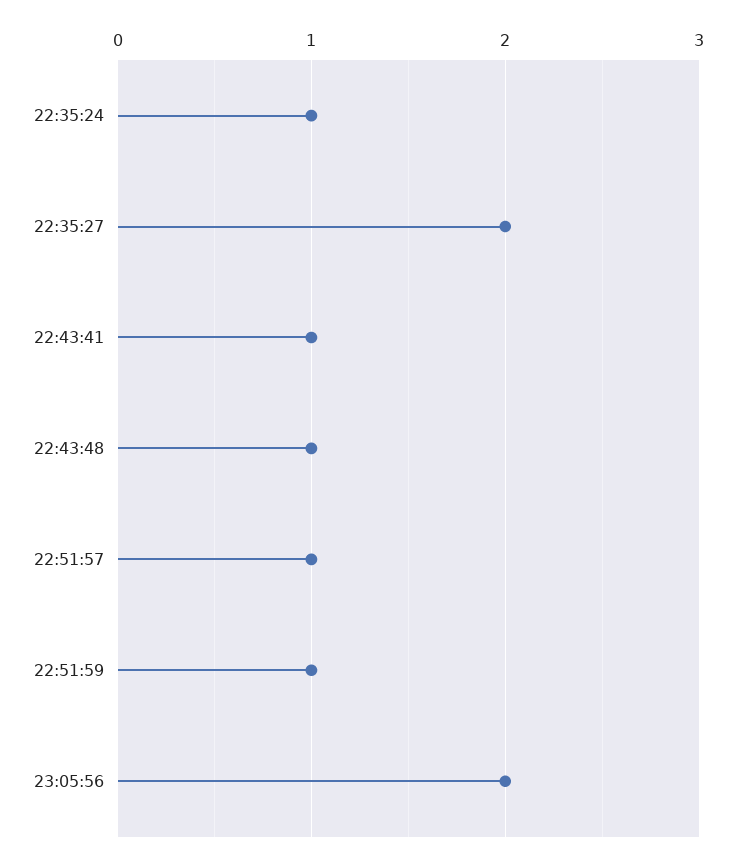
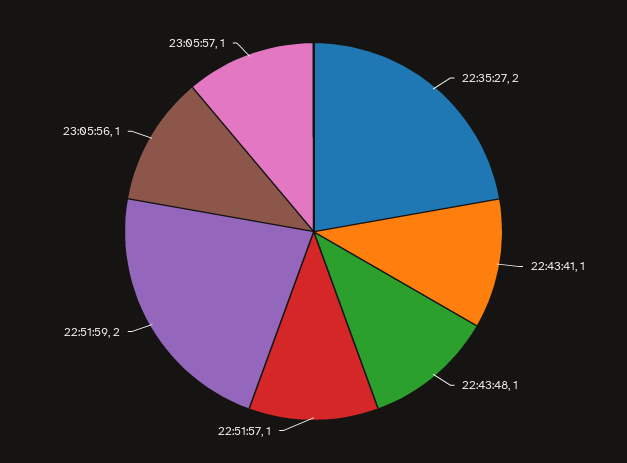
22:35:24: 1 -> none
22:51:59: 1 -> 2
23:05:56: 2 -> 1
23:05:57: none -> 1

